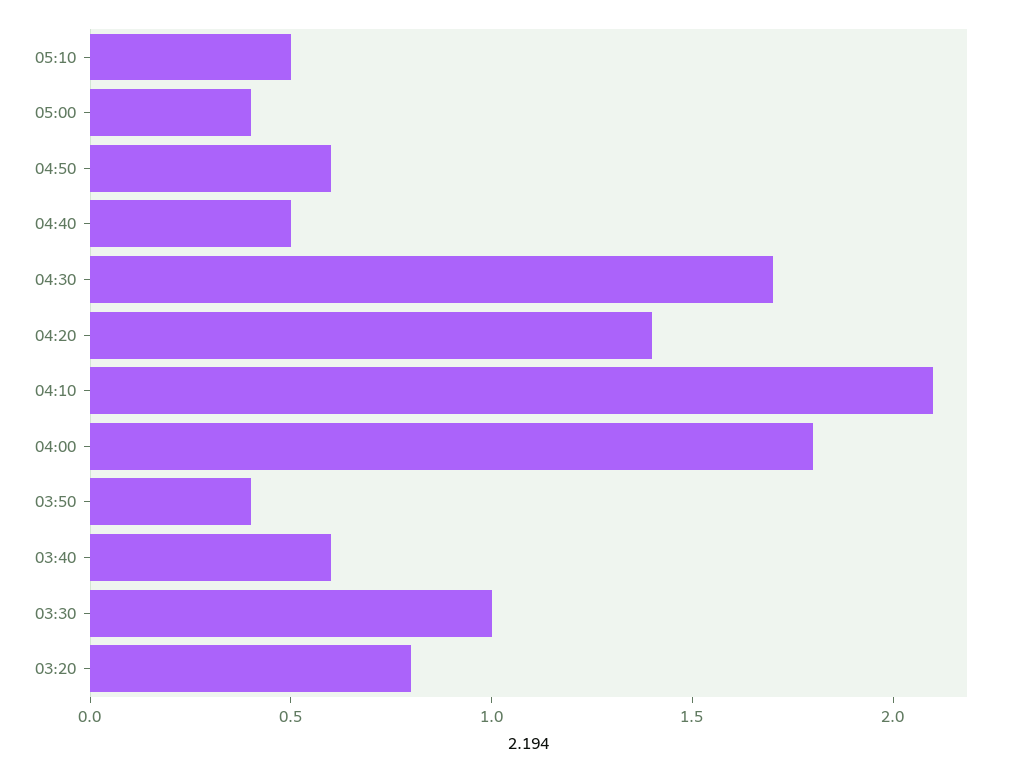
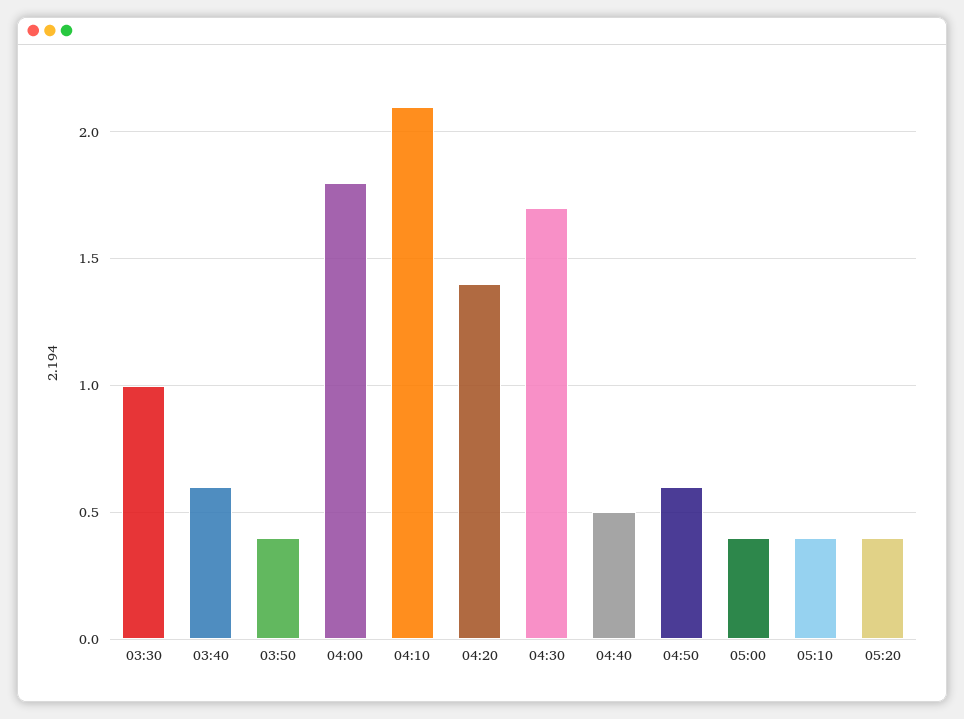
05:10: 0.5 -> 0.4
03:20: 0.8 -> none
05:20: none -> 0.4

